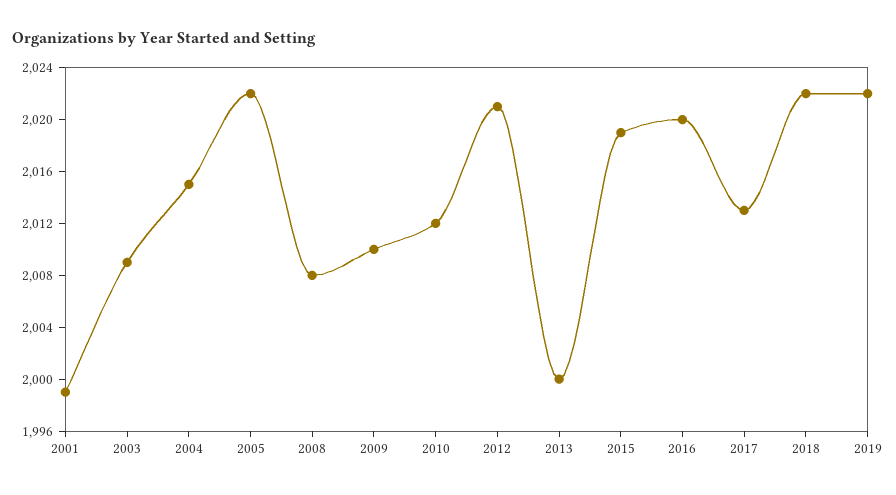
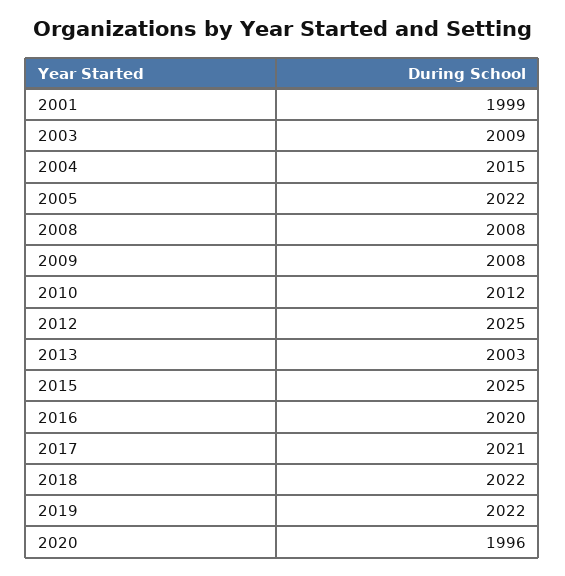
2009: 2010 -> 2008
2012: 2021 -> 2025
2013: 2000 -> 2003
2015: 2019 -> 2025
2017: 2013 -> 2021
2020: none -> 1996

